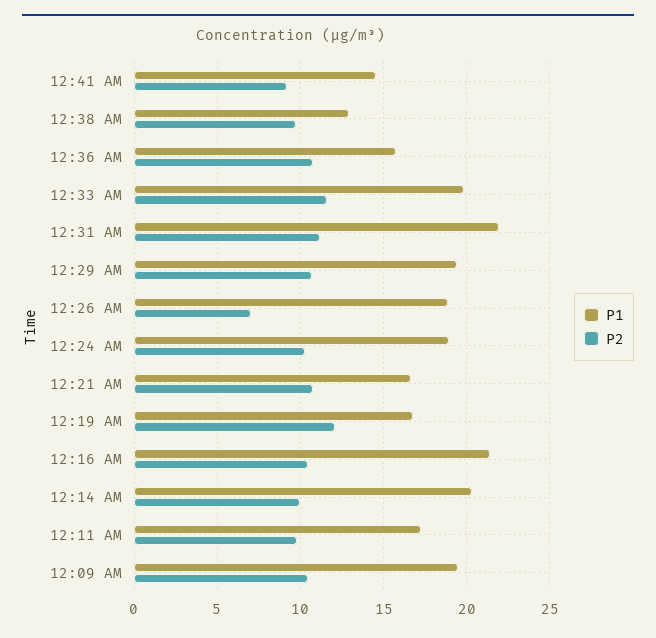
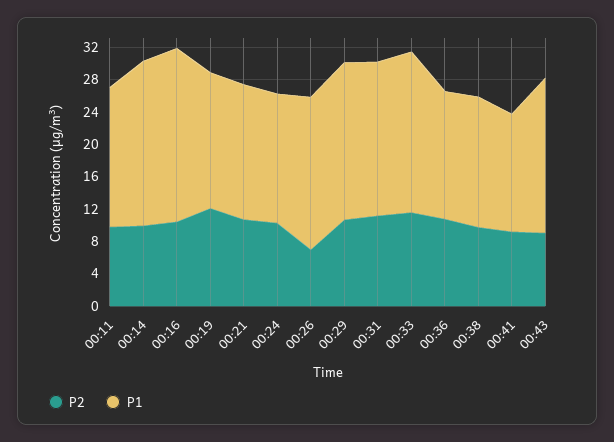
P1, 12:38 AM: 13 -> 16
P1, 12:31 AM: 22 -> 19
P1, 12:24 AM: 19 -> 16
P1, 12:09 AM: 19.5 -> none
P2, 12:09 AM: 10.5 -> none
P2, 00:43: none -> 9
P1, 00:43: none -> 19

